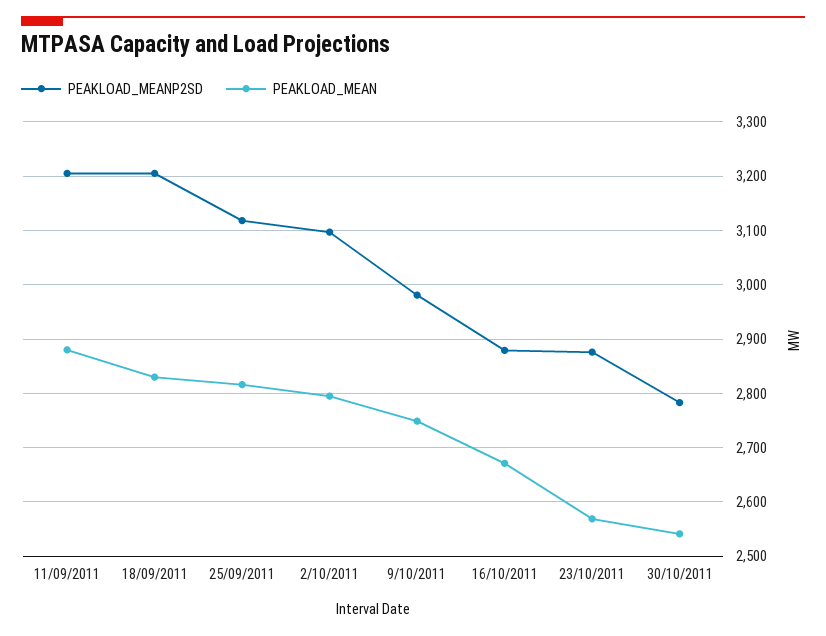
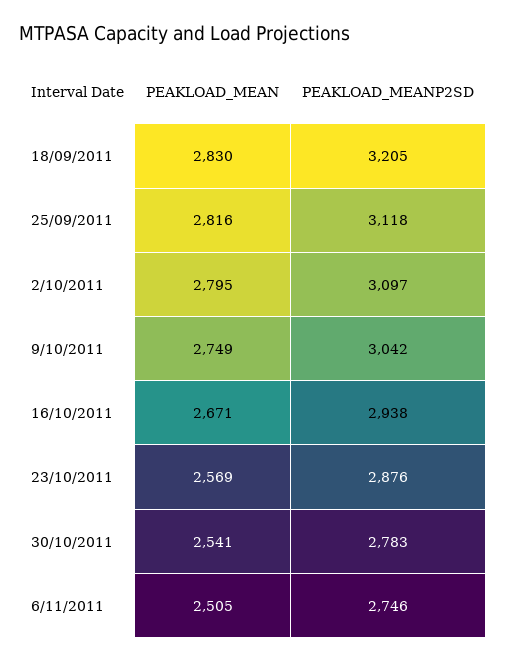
PEAKLOAD_MEANP2SD, 11/09/2011: 3200 -> none
PEAKLOAD_MEAN, 11/09/2011: 2880 -> none
PEAKLOAD_MEANP2SD, 9/10/2011: 2980 -> 3042
PEAKLOAD_MEANP2SD, 16/10/2011: 2880 -> 2938
PEAKLOAD_MEAN, 6/11/2011: none -> 2505
PEAKLOAD_MEANP2SD, 6/11/2011: none -> 2746

